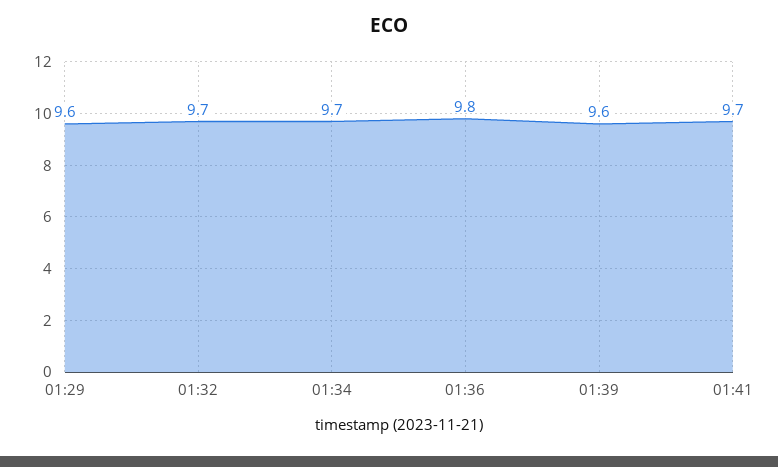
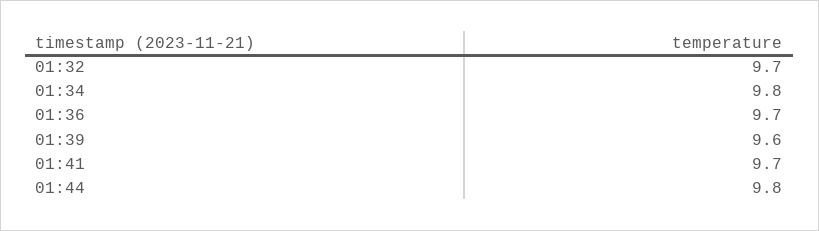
01:29: 9.6 -> none
01:34: 9.7 -> 9.8
01:36: 9.8 -> 9.7
01:44: none -> 9.8

